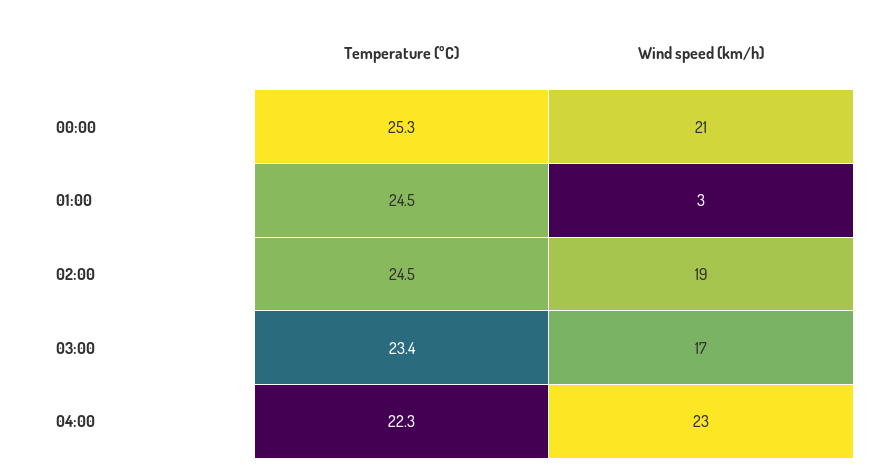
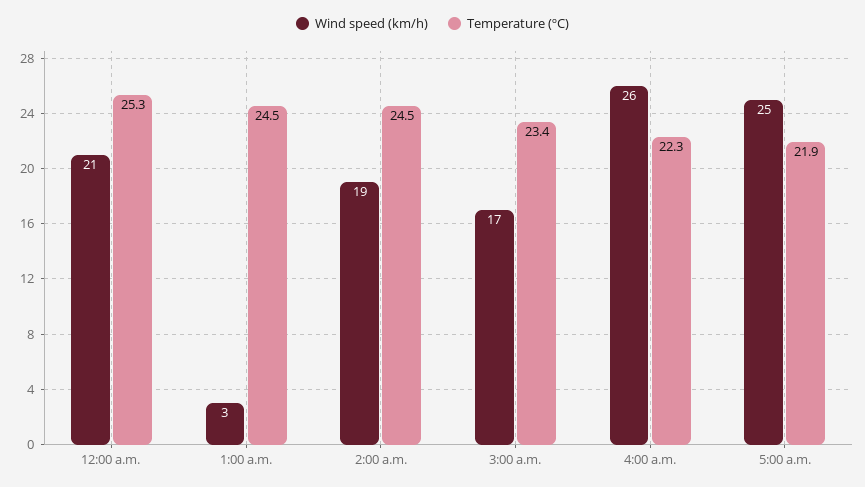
Wind speed (km/h), 04:00: 23 -> 26
Wind speed (km/h), 5:00 a.m.: none -> 25
Temperature (ºC), 5:00 a.m.: none -> 21.9

